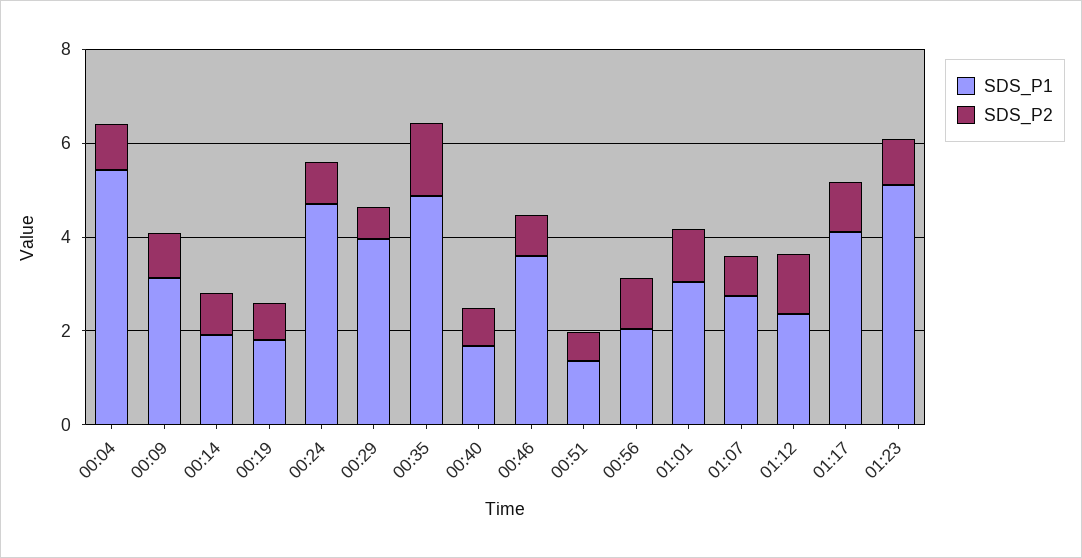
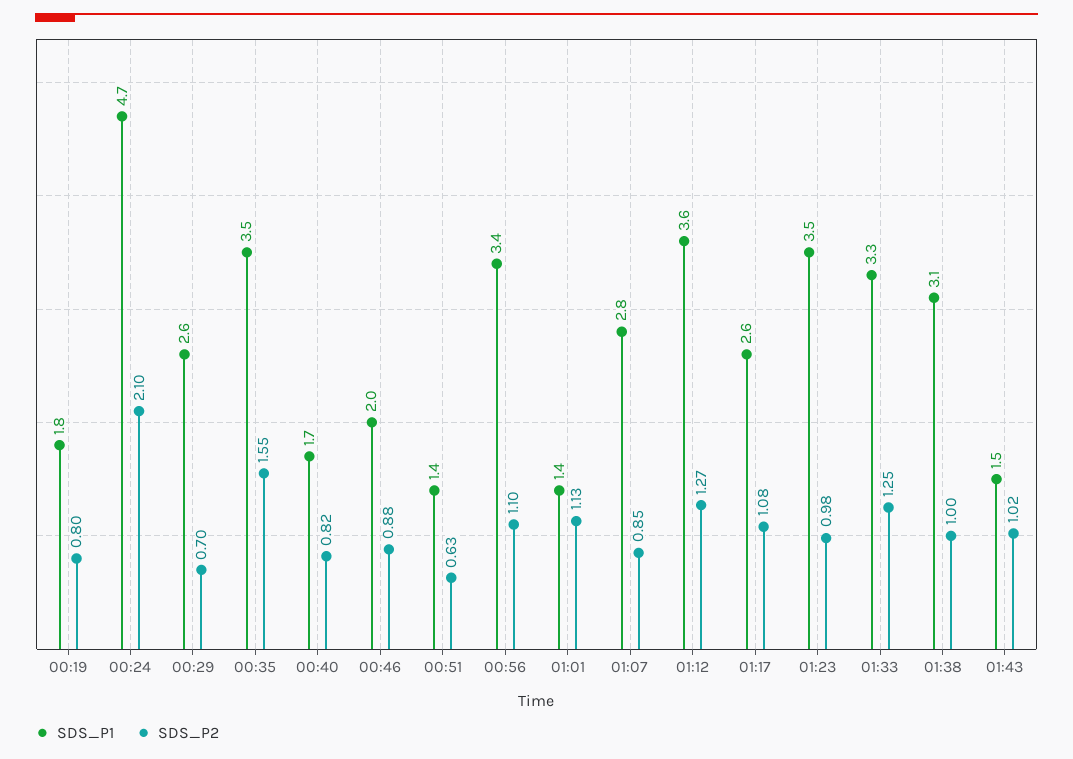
SDS_P1, 00:04: 5.5 -> none
SDS_P2, 00:04: 1 -> none
SDS_P1, 00:09: 3 -> none
SDS_P2, 00:09: 1 -> none
SDS_P1, 00:14: 2 -> none
SDS_P2, 00:14: 1 -> none
SDS_P2, 00:24: 1 -> 2.1
SDS_P1, 00:29: 4 -> 2.6
SDS_P1, 00:35: 5 -> 3.5
SDS_P1, 00:46: 3.5 -> 2
SDS_P1, 00:56: 2 -> 3.4
SDS_P1, 01:01: 3 -> 1.4
SDS_P1, 01:12: 2.5 -> 3.6
SDS_P1, 01:17: 4 -> 2.6
SDS_P1, 01:23: 5 -> 3.5
SDS_P1, 01:33: none -> 3.3
SDS_P2, 01:33: none -> 1.25
SDS_P1, 01:38: none -> 3.1
SDS_P2, 01:38: none -> 1
SDS_P1, 01:43: none -> 1.5
SDS_P2, 01:43: none -> 1.02

